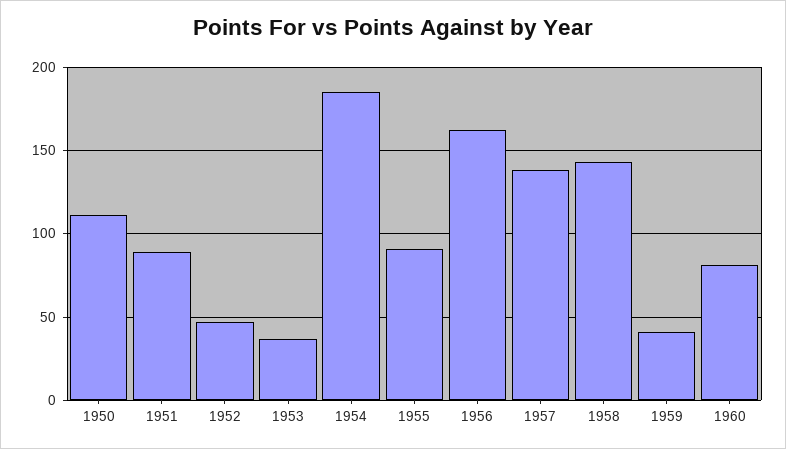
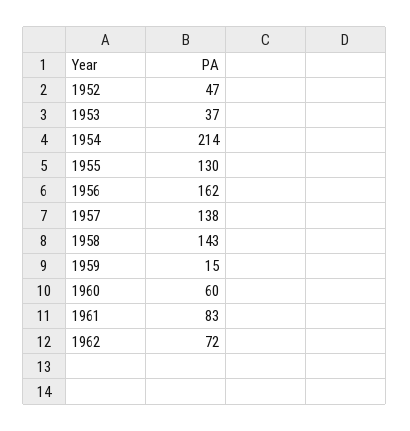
1950: 110 -> none
1951: 90 -> none
1954: 185 -> 214
1955: 90 -> 130
1959: 40 -> 15
1960: 80 -> 60
1961: none -> 83
1962: none -> 72

